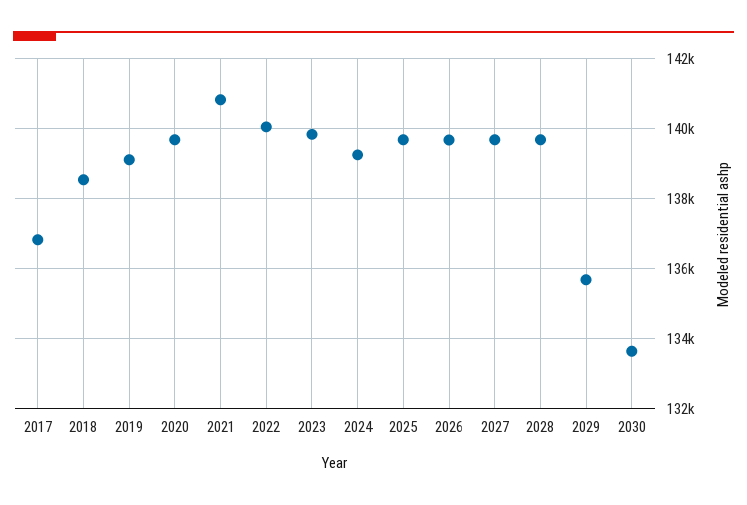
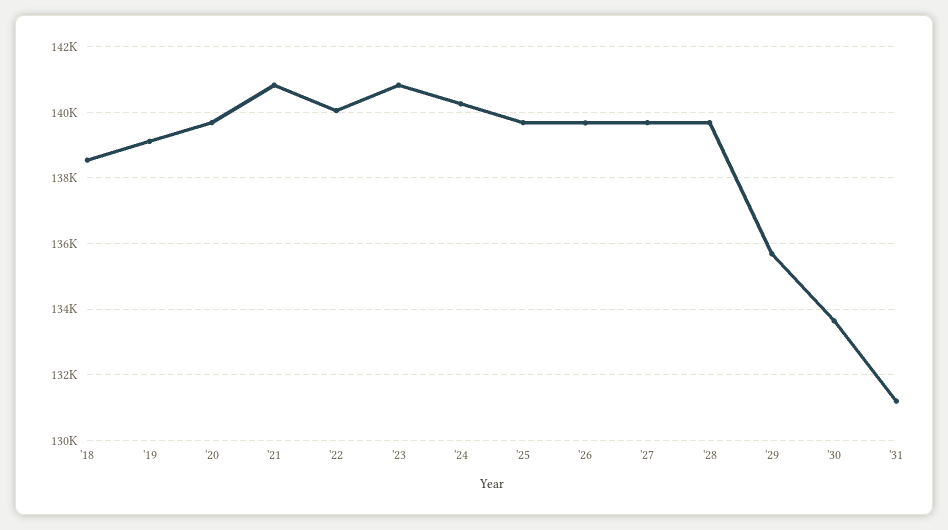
2017: 136800 -> none
2023: 139800 -> 140800
2024: 139200 -> 140200
'31: none -> 131200

